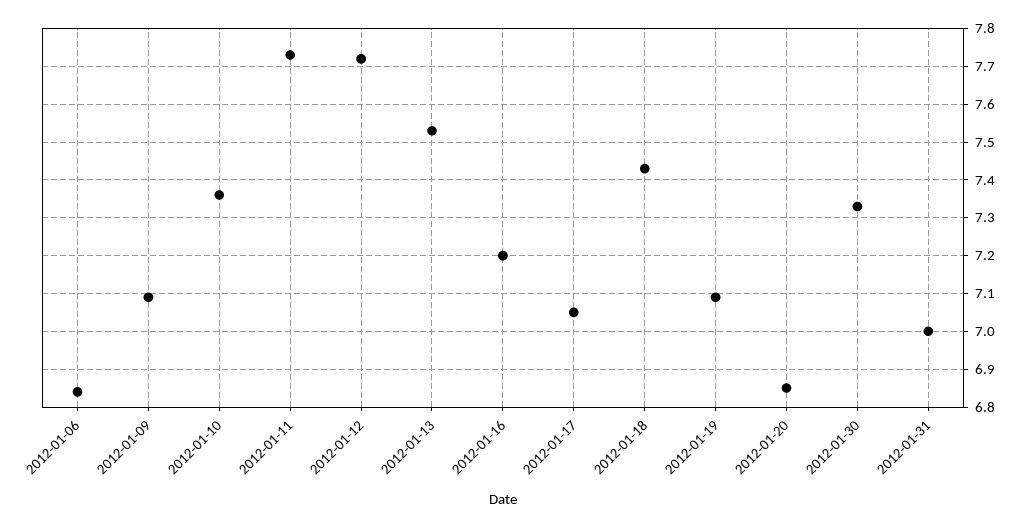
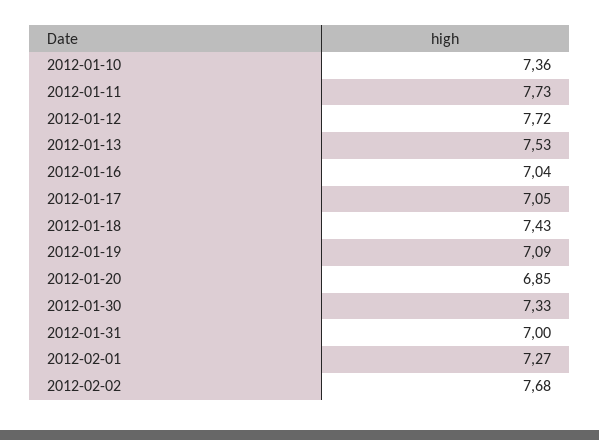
2012-01-06: 6.85 -> none
2012-01-09: 7.1 -> none
2012-01-16: 7.2 -> 7.04
2012-02-01: none -> 7.27
2012-02-02: none -> 7.68

